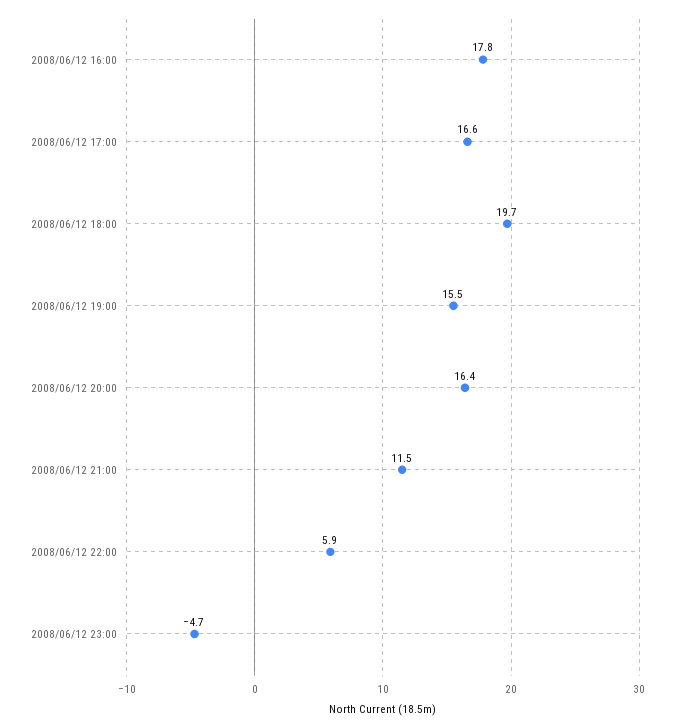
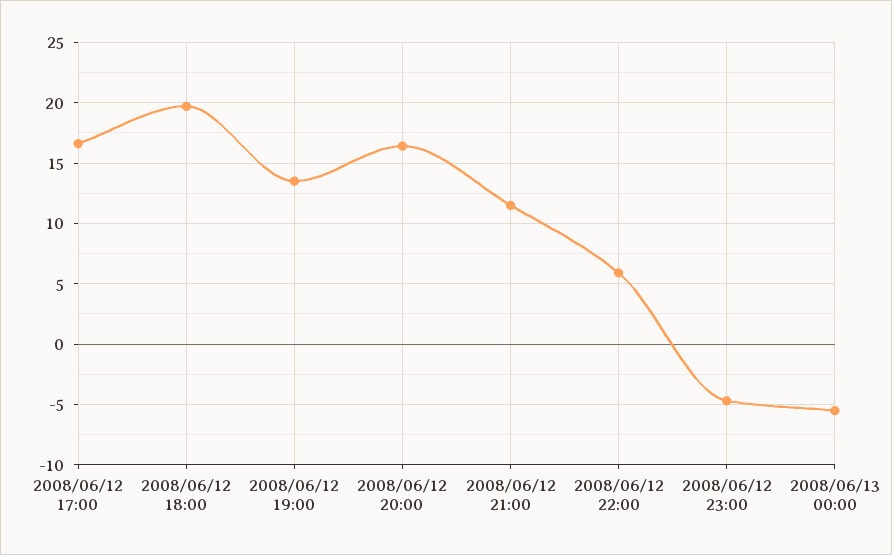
2008/06/12 16:00: 17.8 -> none
2008/06/12 19:00: 15.5 -> 13.5
2008/06/13 00:00: none -> -5.5

